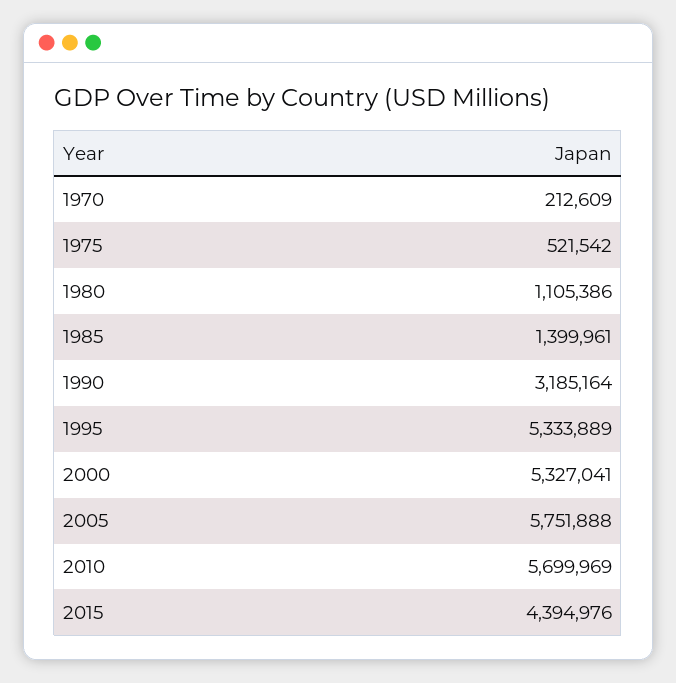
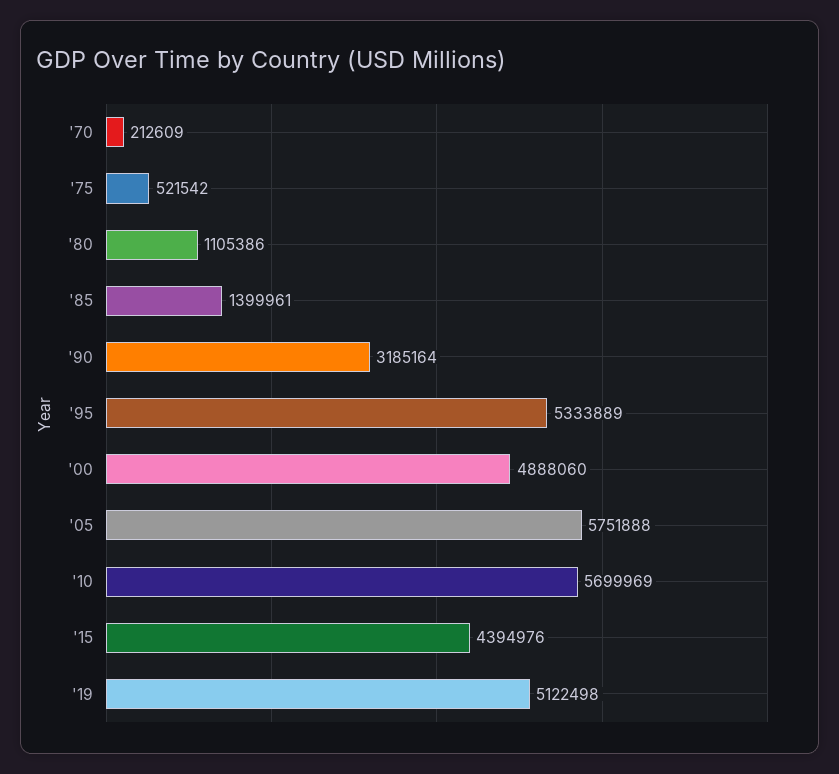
2000: 5327041 -> 4888060
'19: none -> 5122498

